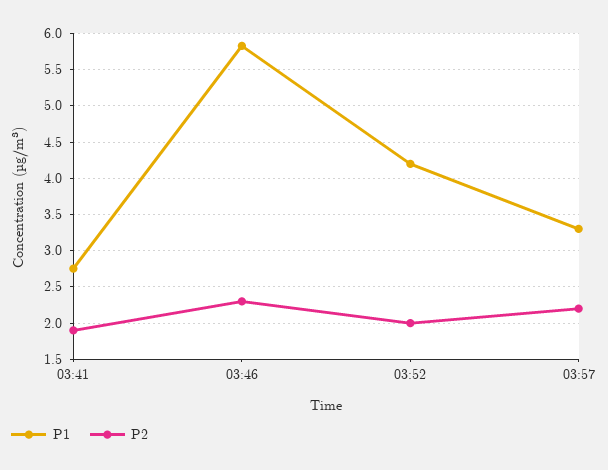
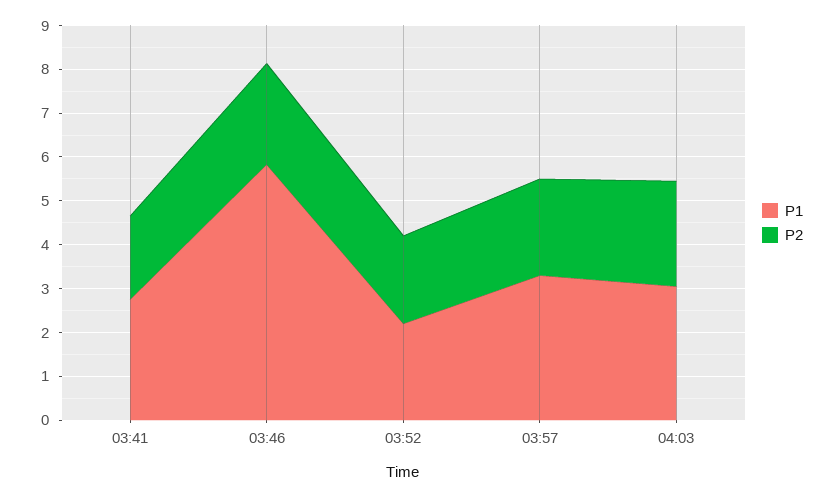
P1, 03:52: 4.2 -> 2.2
P1, 04:03: none -> 3
P2, 04:03: none -> 2.4

